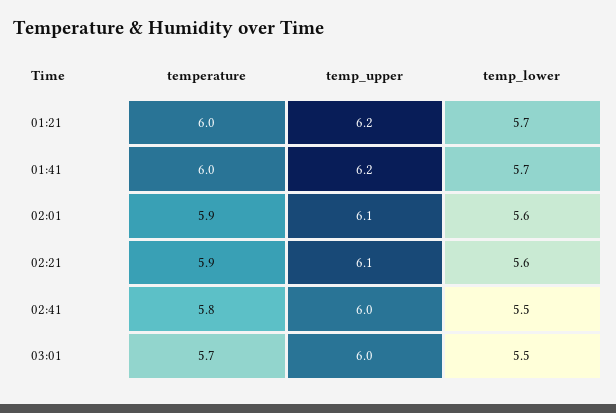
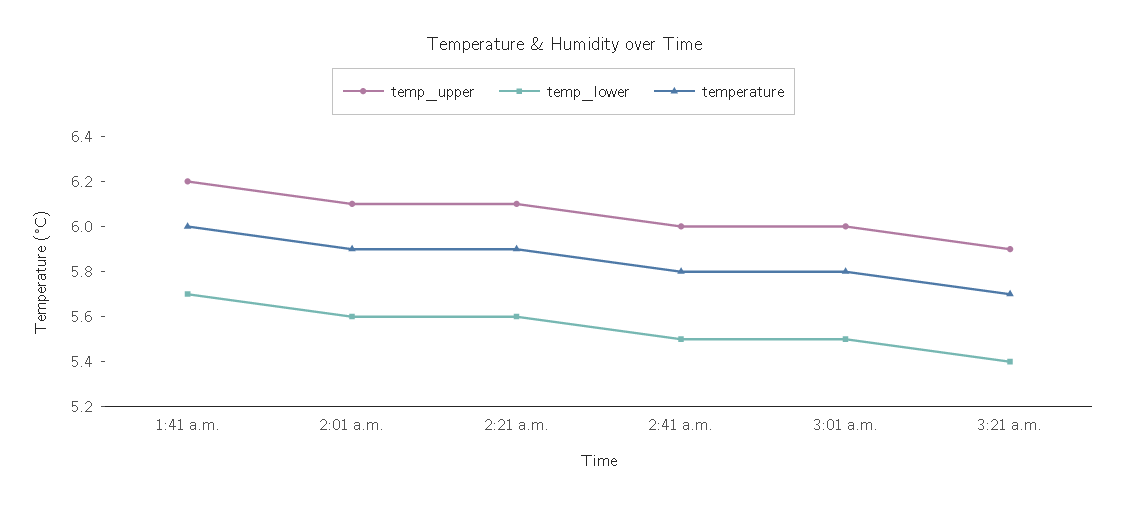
temperature, 01:21: 6 -> none
temp_upper, 01:21: 6.2 -> none
temp_lower, 01:21: 5.7 -> none
temperature, 03:01: 5.7 -> 5.8
temp_upper, 3:21 a.m.: none -> 5.9
temp_lower, 3:21 a.m.: none -> 5.4
temperature, 3:21 a.m.: none -> 5.7

